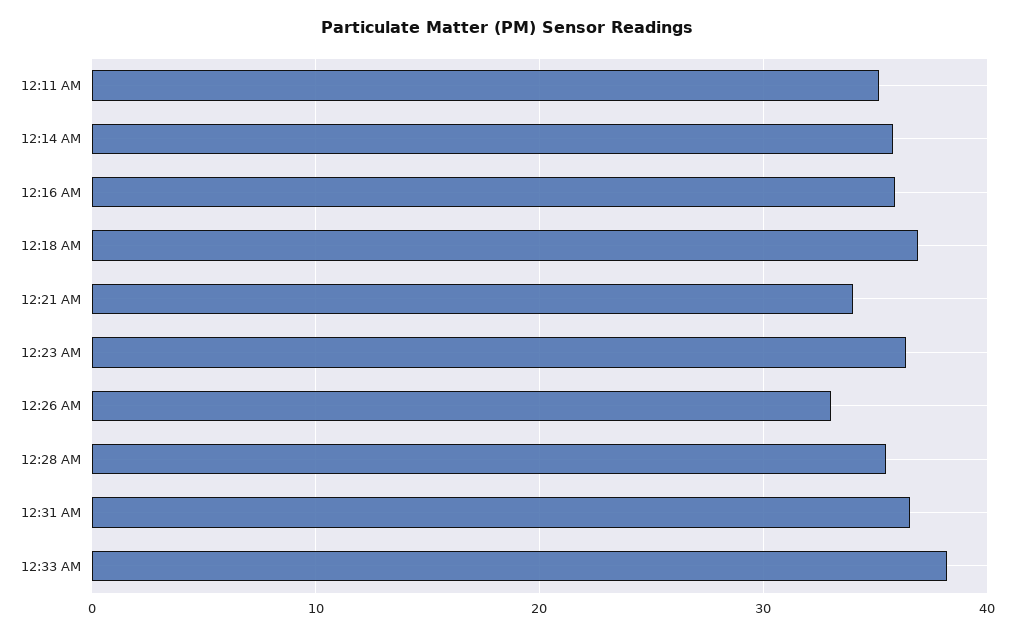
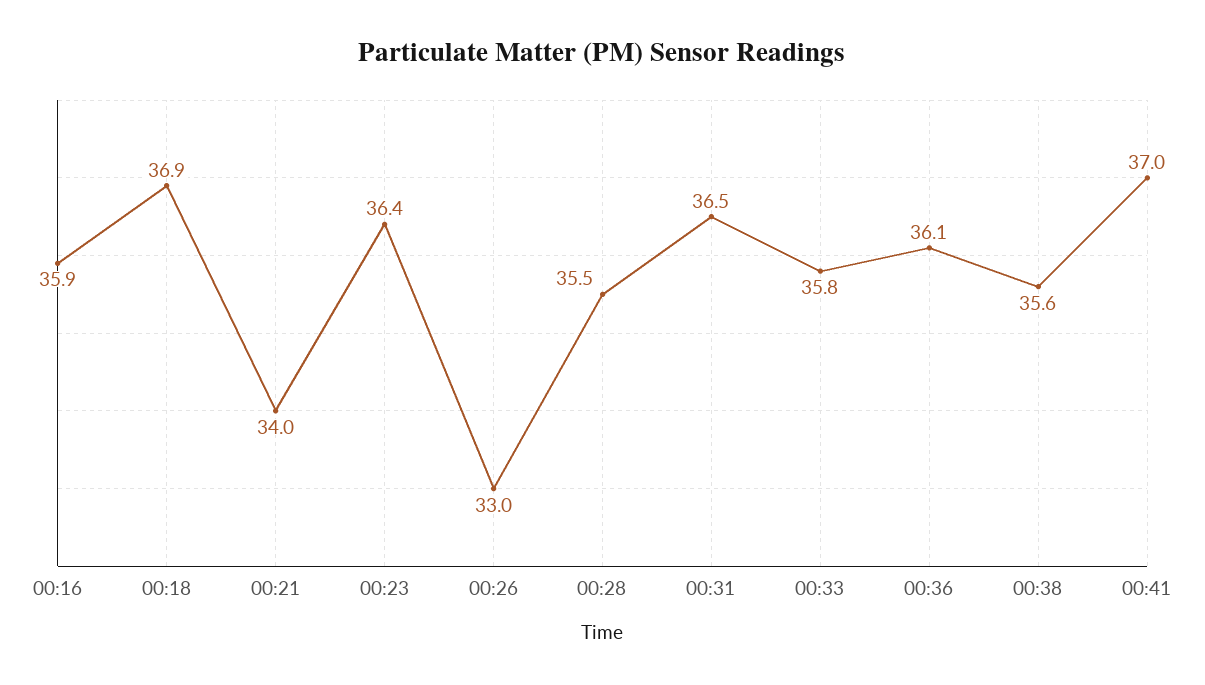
12:11 AM: 35 -> none
12:14 AM: 36 -> none
12:33 AM: 38 -> 35.8
00:36: none -> 36.1
00:38: none -> 35.6
00:41: none -> 37

